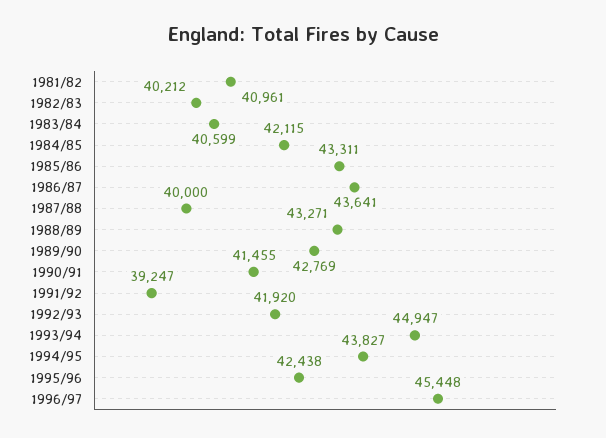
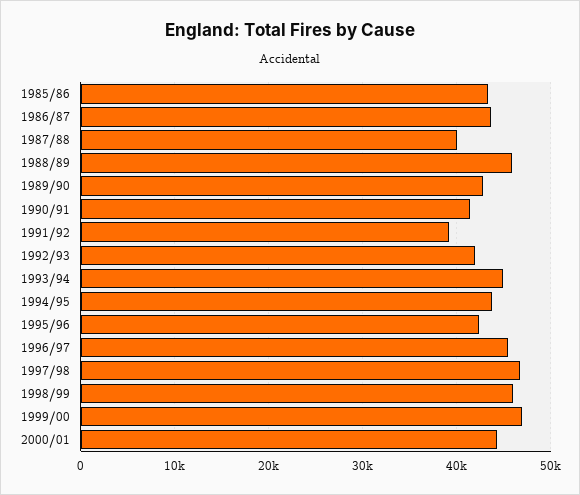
1981/82: 40961 -> none
1982/83: 40212 -> none
1983/84: 40599 -> none
1984/85: 42115 -> none
1988/89: 43271 -> 46000
1997/98: none -> 47000
1998/99: none -> 46000
1999/00: none -> 47000
2000/01: none -> 44000

